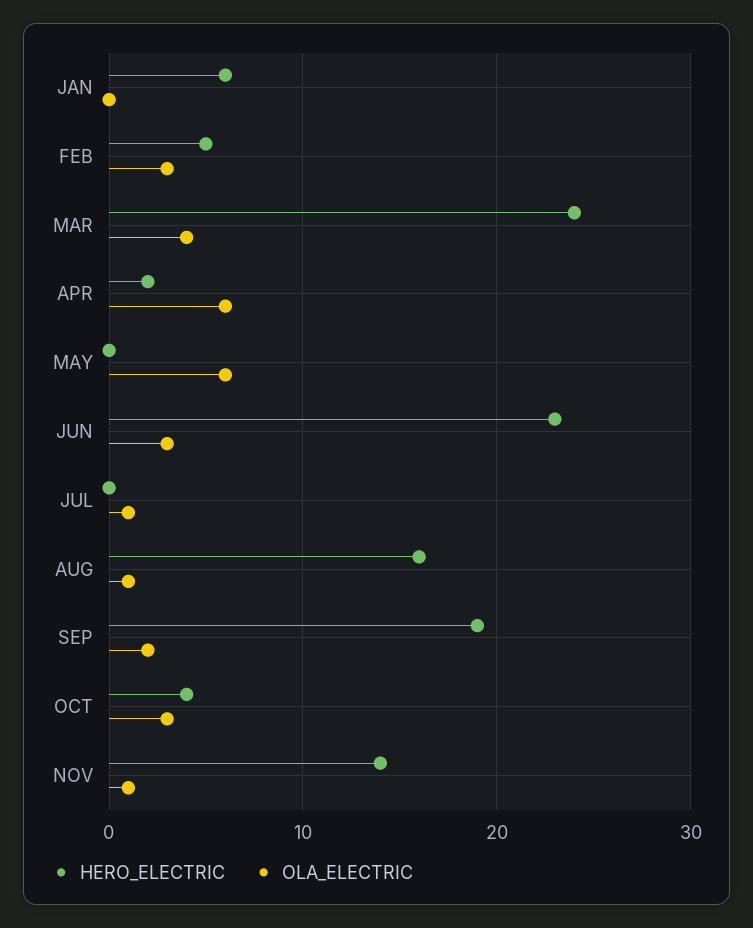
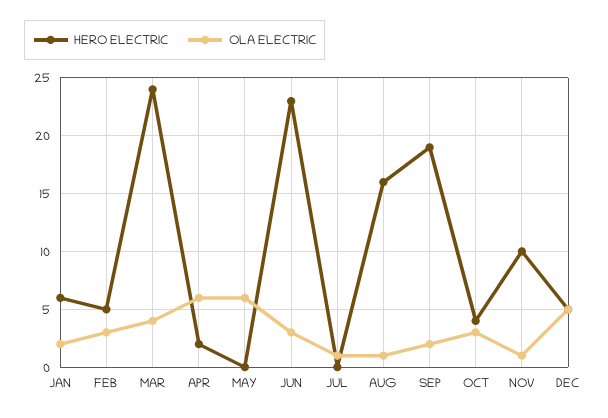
OLA_ELECTRIC, JAN: 0 -> 2
HERO_ELECTRIC, NOV: 14 -> 10
HERO_ELECTRIC, DEC: none -> 5
OLA_ELECTRIC, DEC: none -> 5

